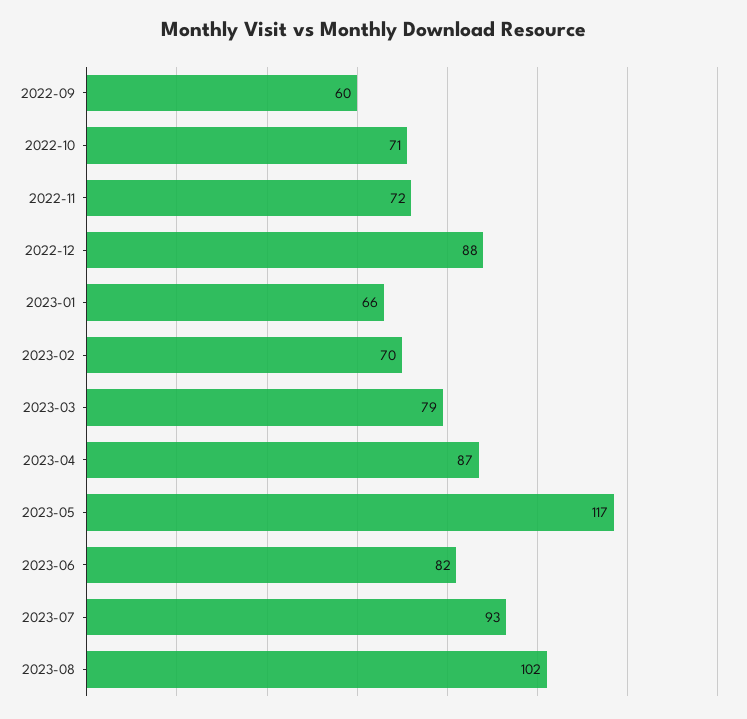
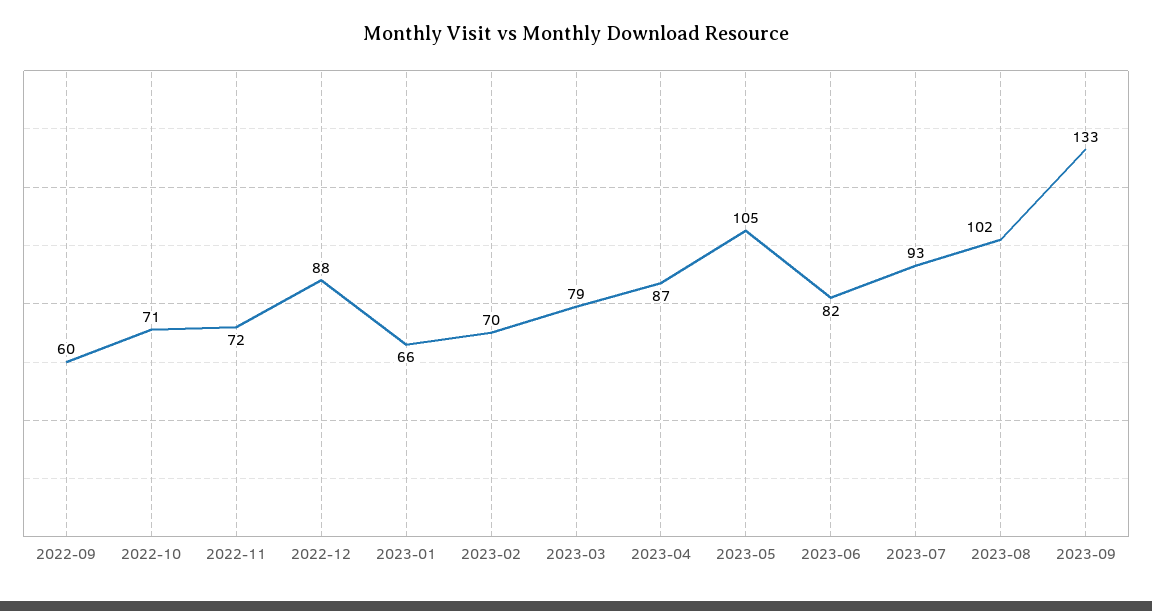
2023-05: 117 -> 105
2023-09: none -> 133

